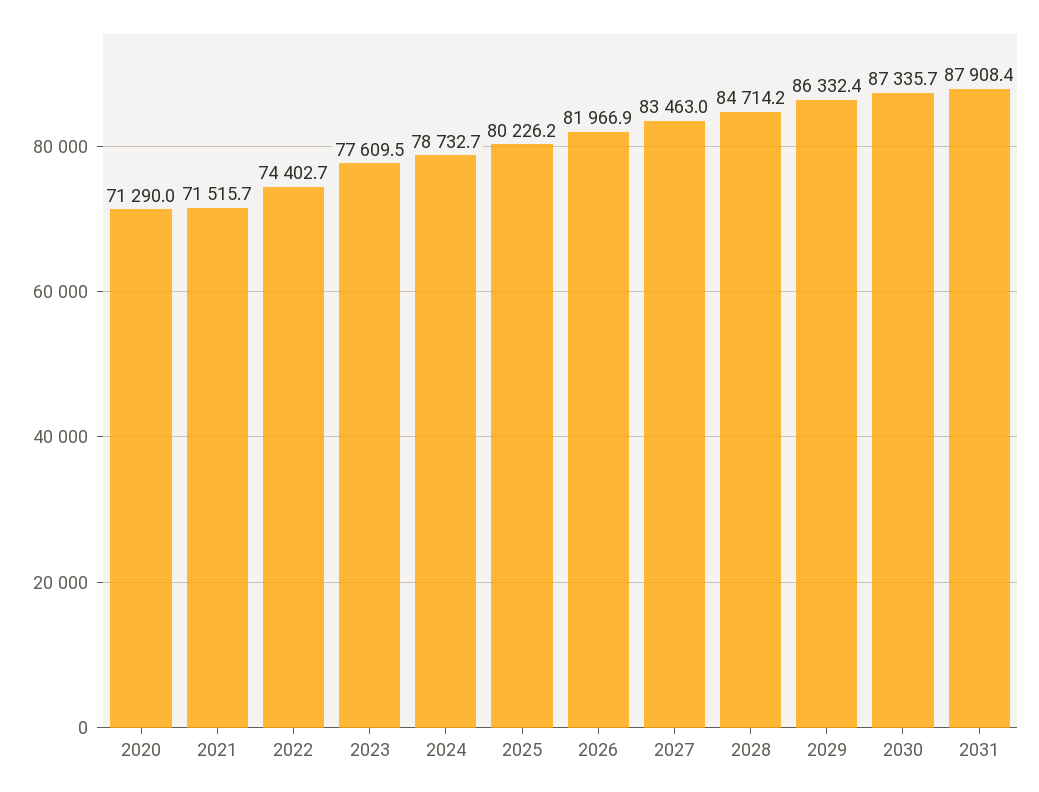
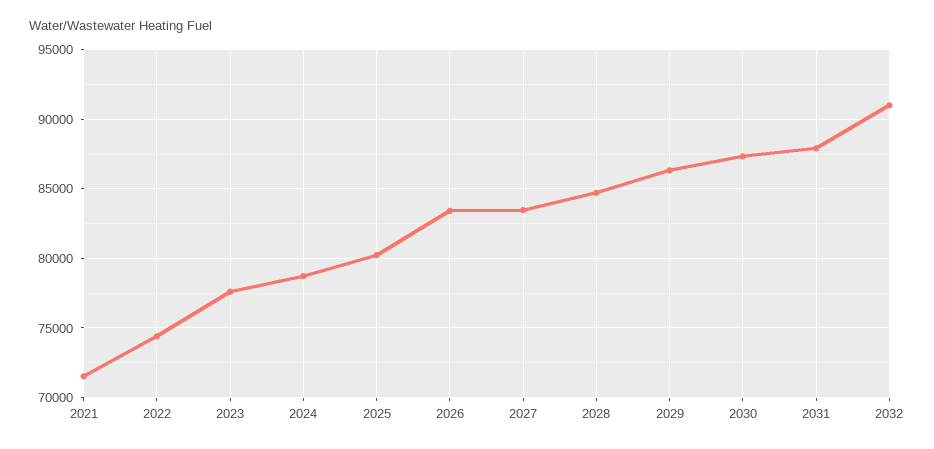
2020: 71290 -> none
2026: 81966.9 -> 83500
2032: none -> 91000

